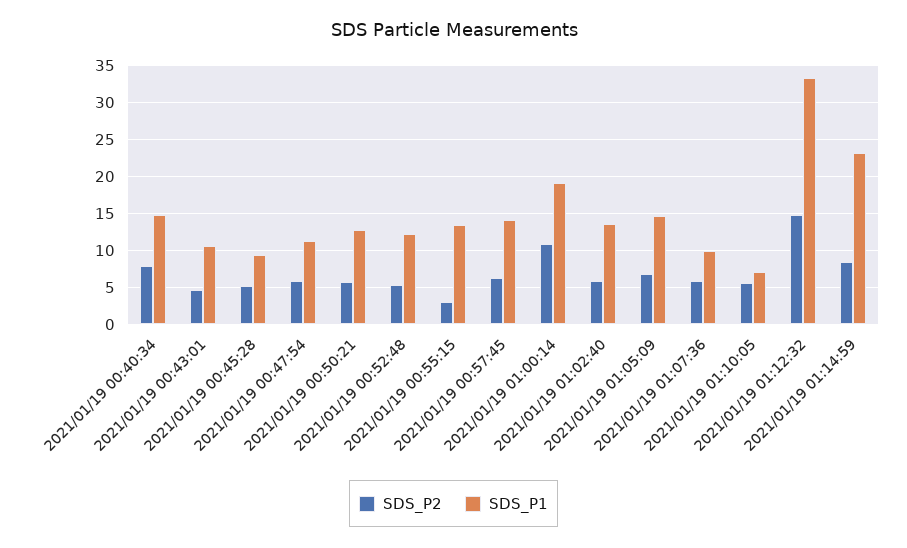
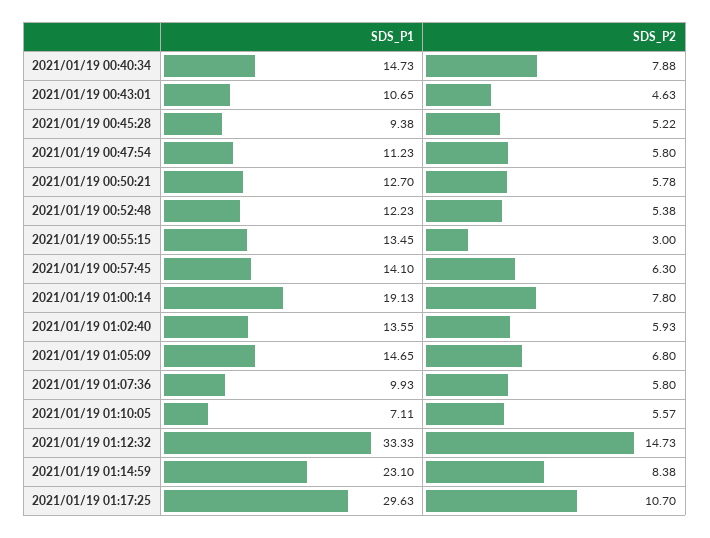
SDS_P2, 2021/01/19 01:00:14: 11 -> 7.8
SDS_P1, 2021/01/19 01:17:25: none -> 29.63
SDS_P2, 2021/01/19 01:17:25: none -> 10.7

